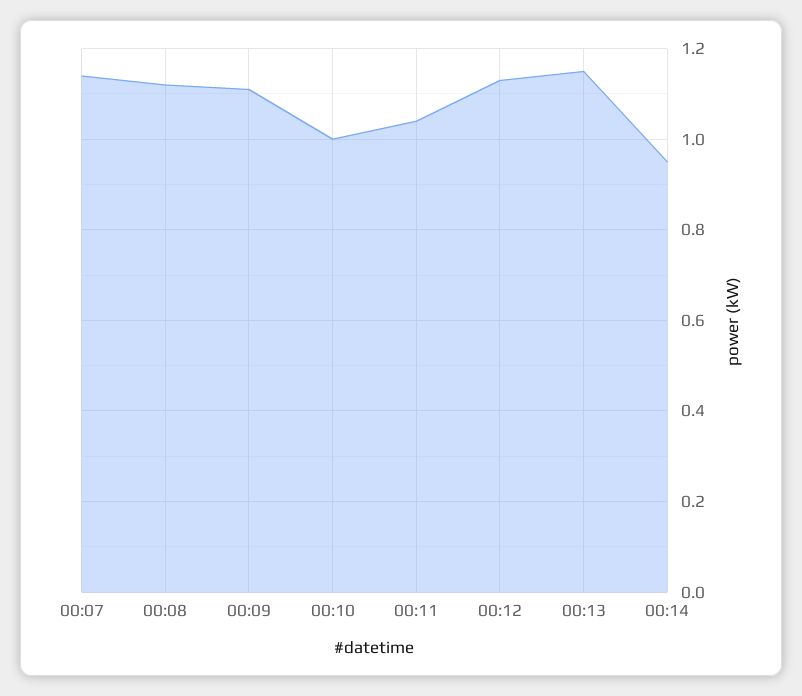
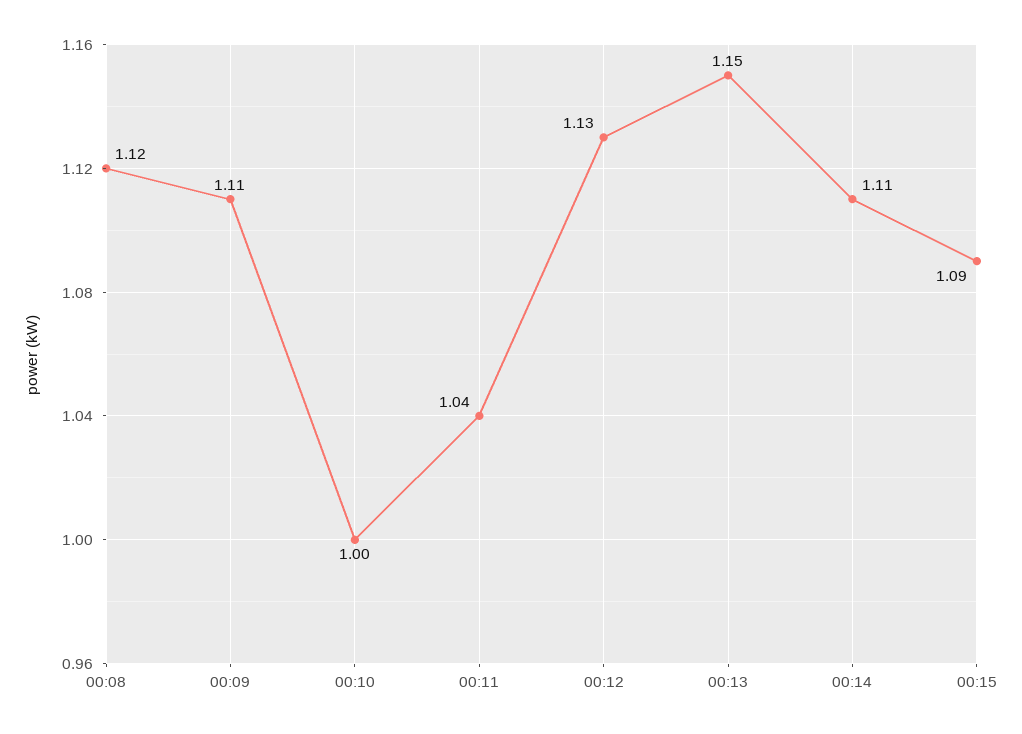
00:07: 1.15 -> none
00:14: 0.95 -> 1.11
00:15: none -> 1.09

